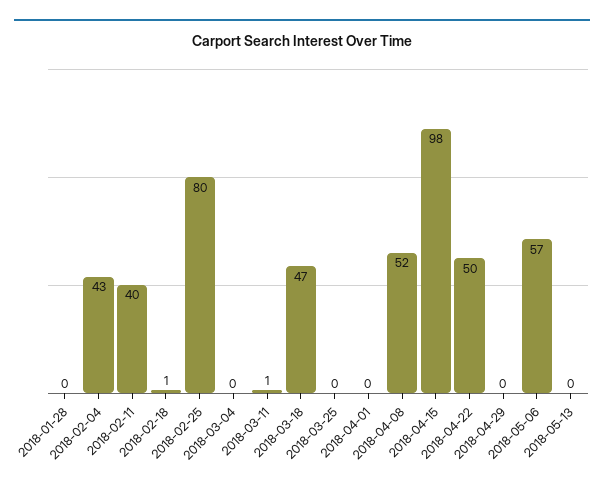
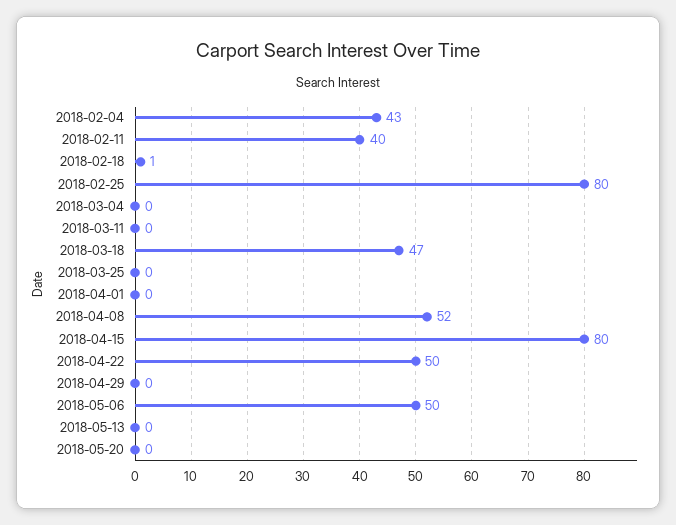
2018-01-28: 0 -> none
2018-03-11: 1 -> 0
2018-04-15: 98 -> 80
2018-05-06: 57 -> 50
2018-05-20: none -> 0

